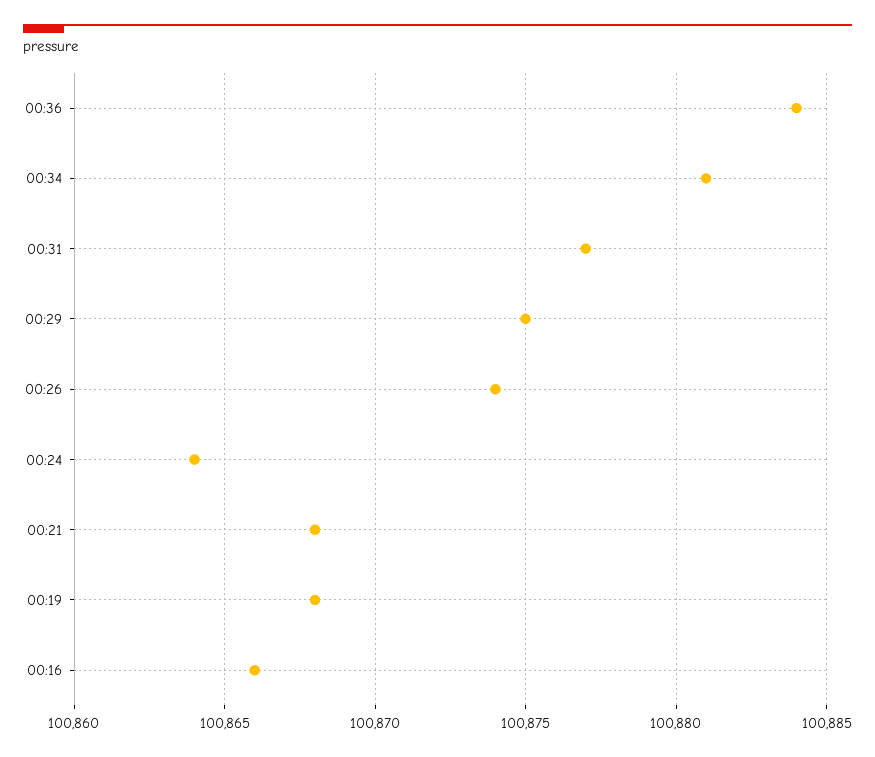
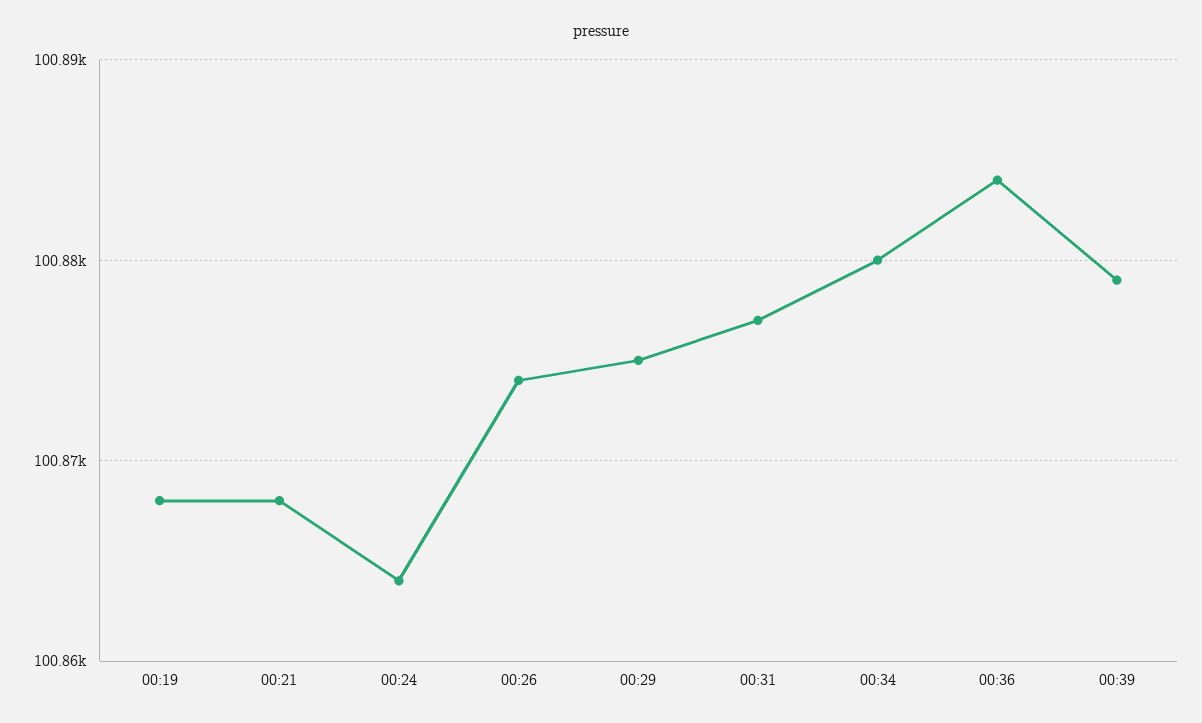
00:34: 100881 -> 100880
00:16: 100866 -> none
00:39: none -> 100879

